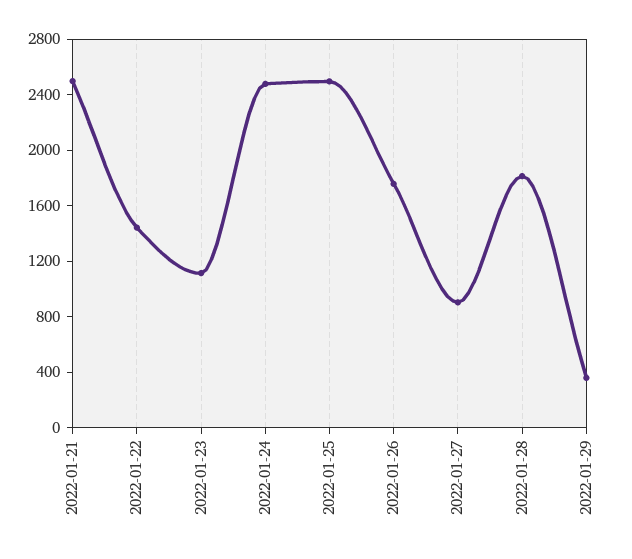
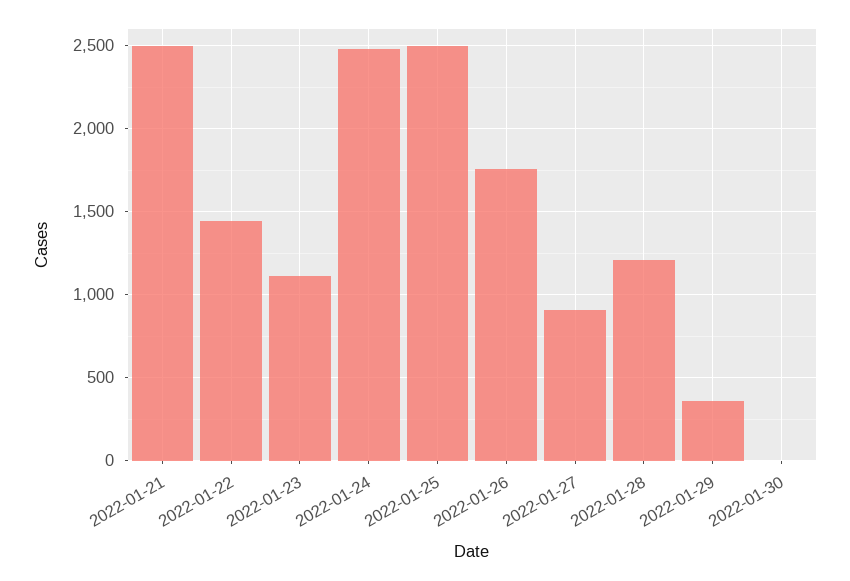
2022-01-28: 1800 -> 1200
2022-01-30: none -> 0

